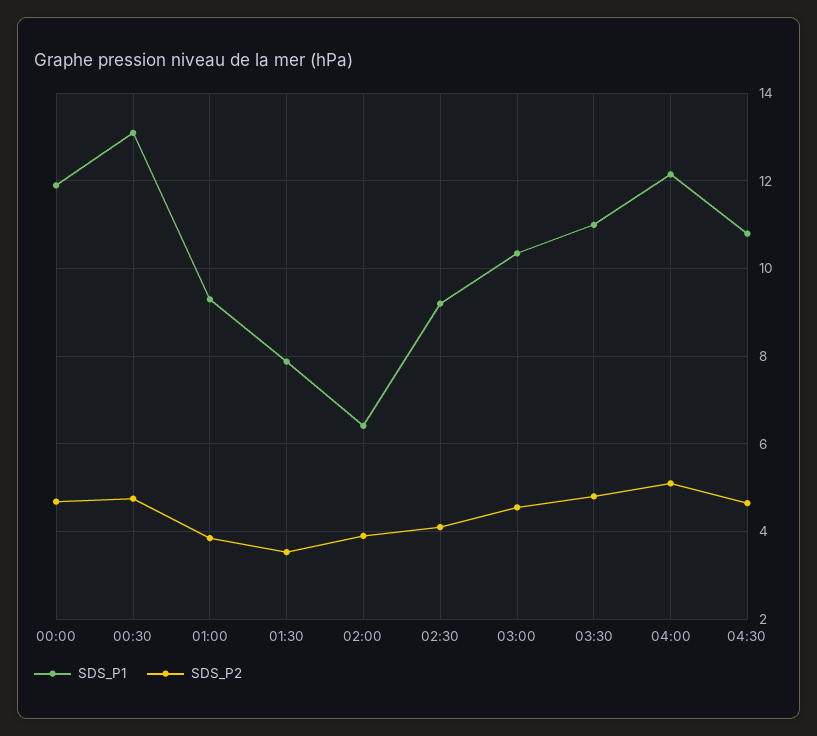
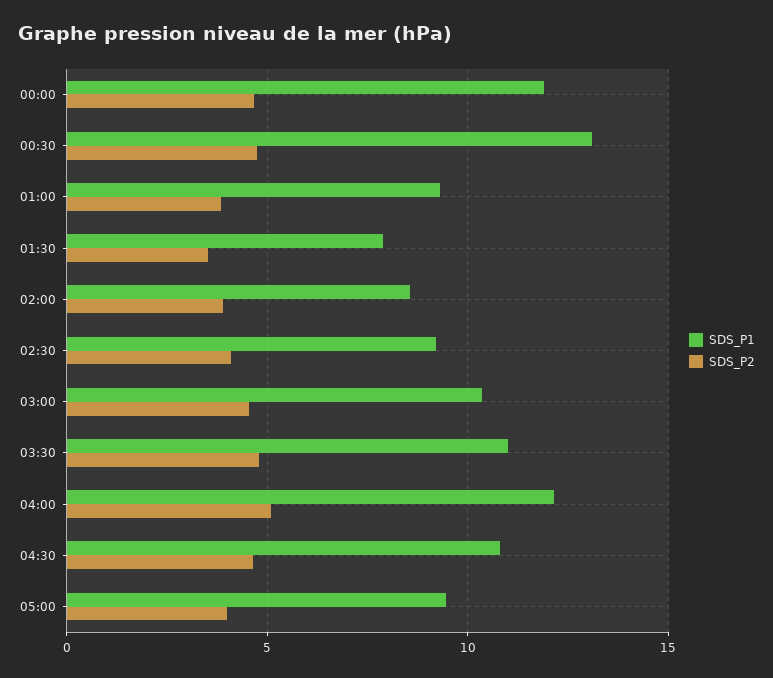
SDS_P1, 02:00: 6.4 -> 8.5
SDS_P1, 05:00: none -> 9.5
SDS_P2, 05:00: none -> 4

